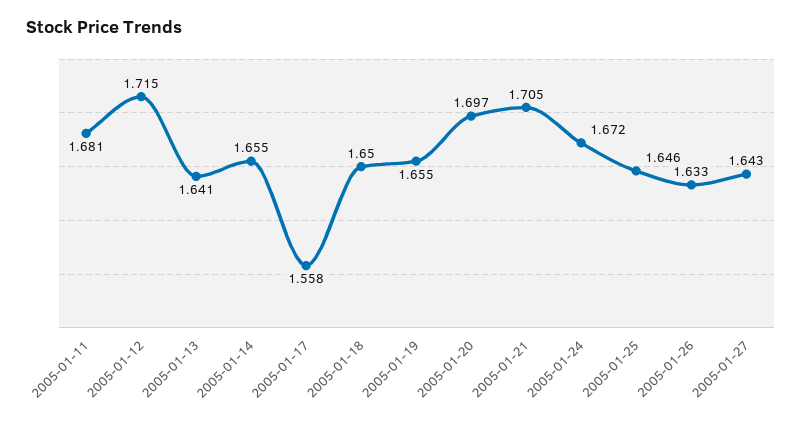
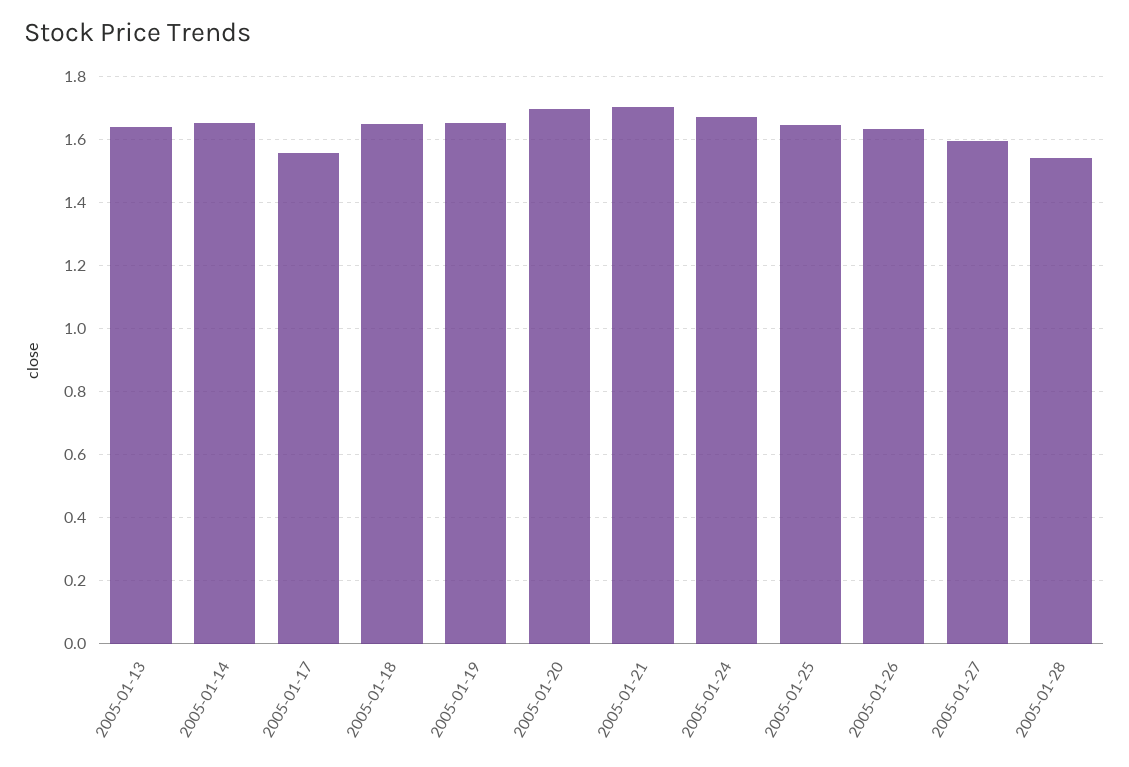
2005-01-11: 1.681 -> none
2005-01-12: 1.715 -> none
2005-01-27: 1.643 -> 1.6
2005-01-28: none -> 1.54

